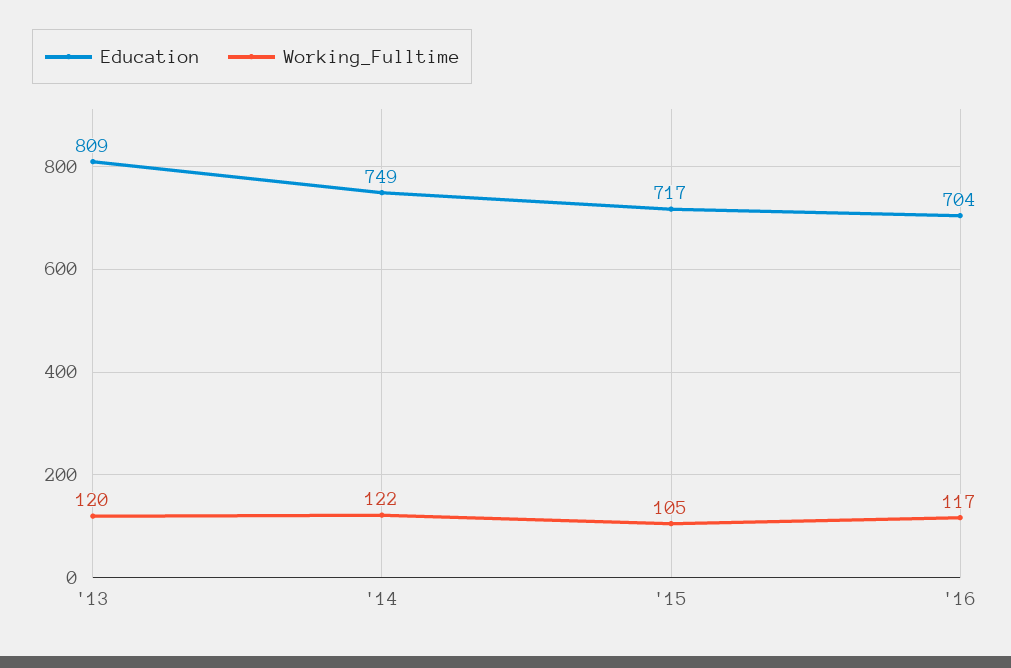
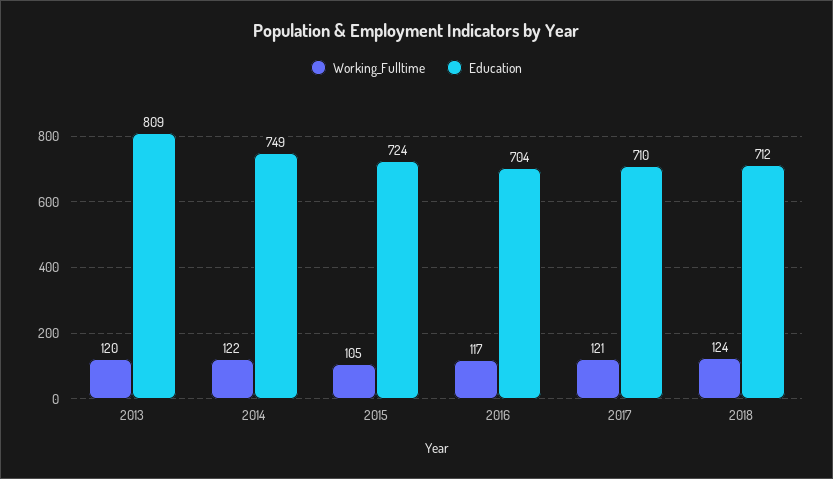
Education, '15: 717 -> 724
Working_Fulltime, 2017: none -> 121
Education, 2017: none -> 710
Working_Fulltime, 2018: none -> 124
Education, 2018: none -> 712

